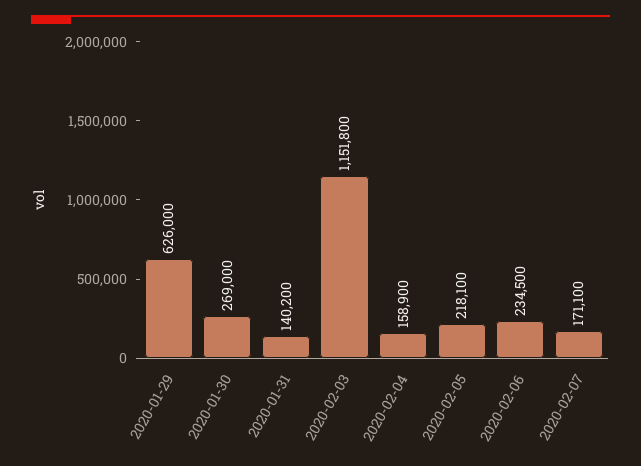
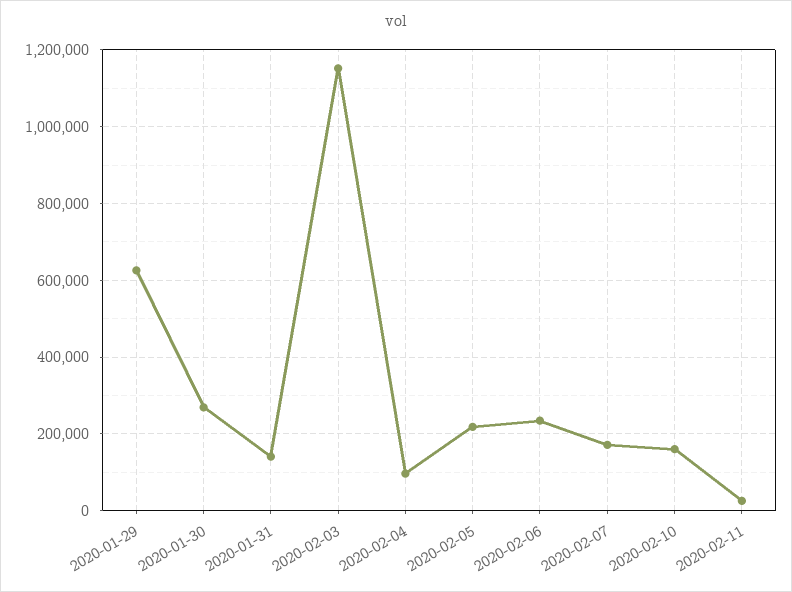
2020-02-04: 158900 -> 100000
2020-02-10: none -> 160000
2020-02-11: none -> 20000

